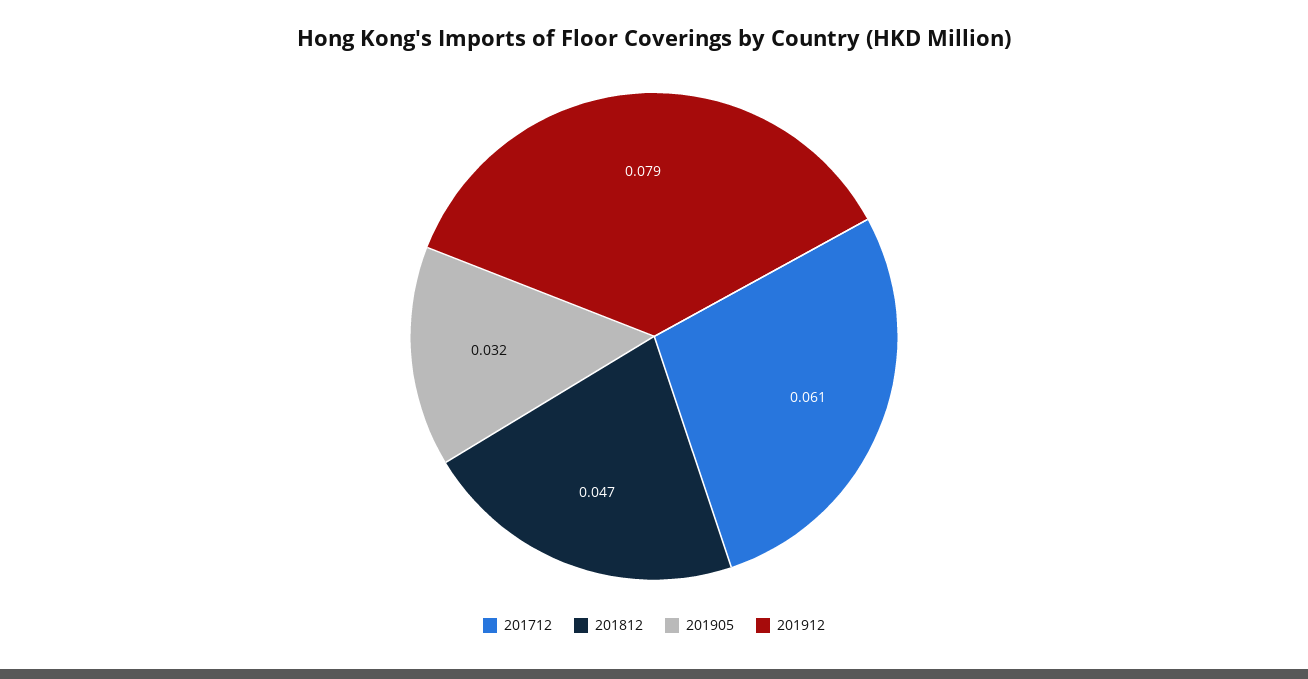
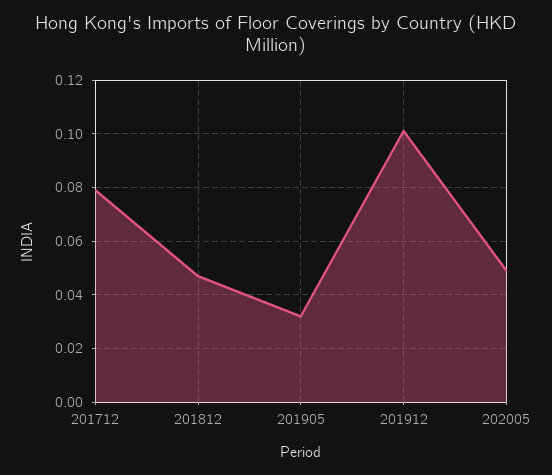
201712: 0.061 -> 0.08
201912: 0.079 -> 0.1
202005: none -> 0.05

